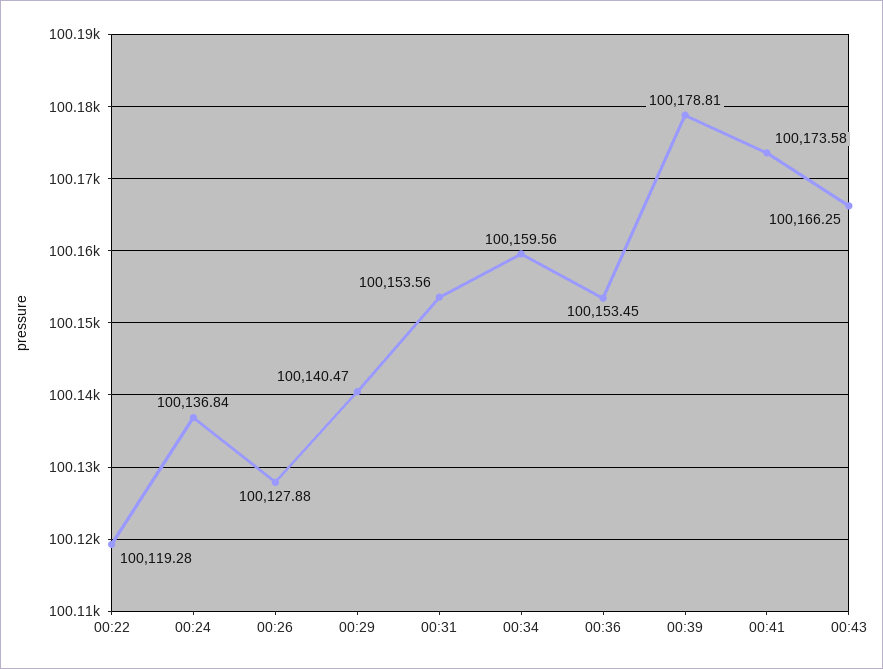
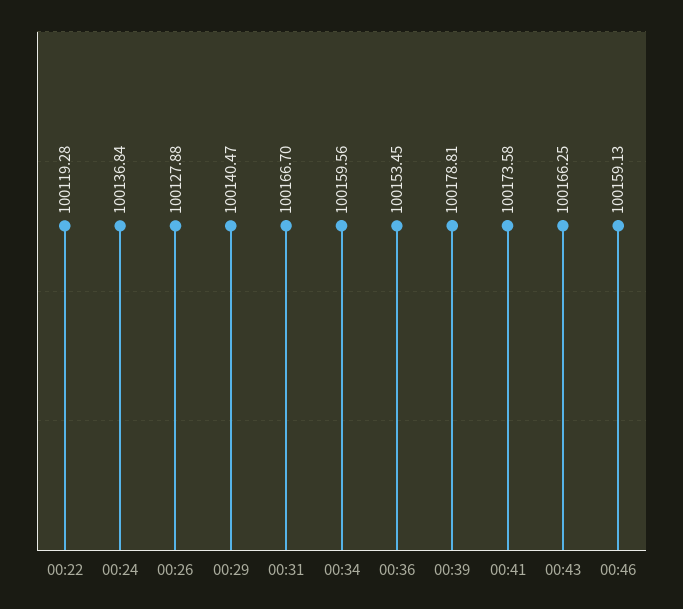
00:31: 100153.56 -> 100166.7
00:46: none -> 100159.13

